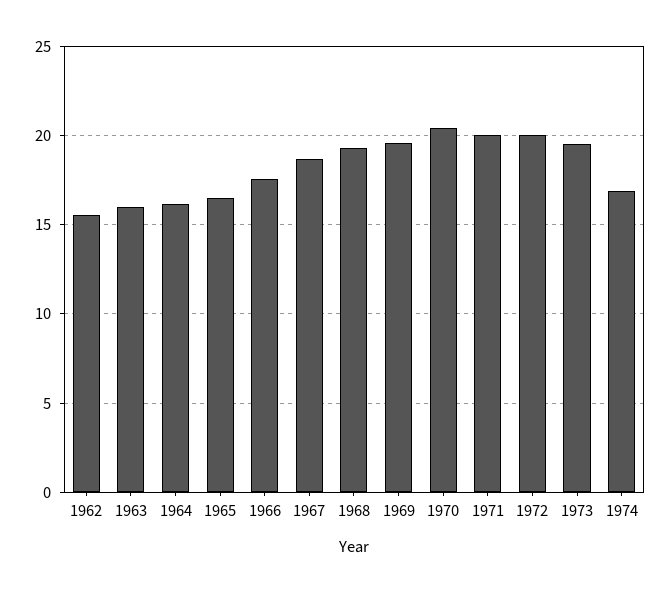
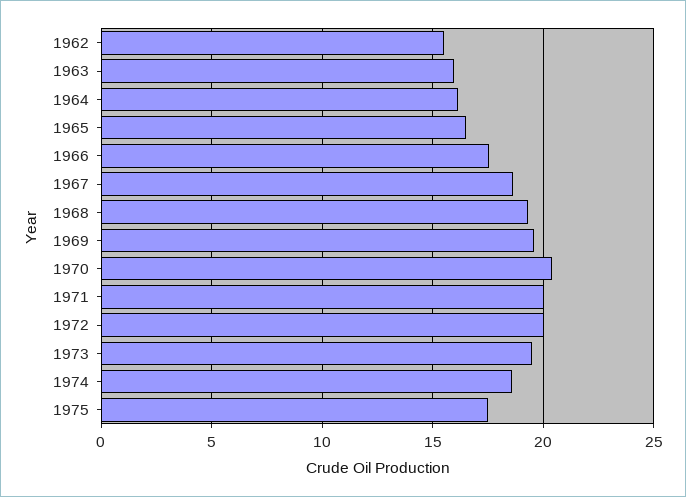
1974: 17 -> 18.5
1975: none -> 17.5

